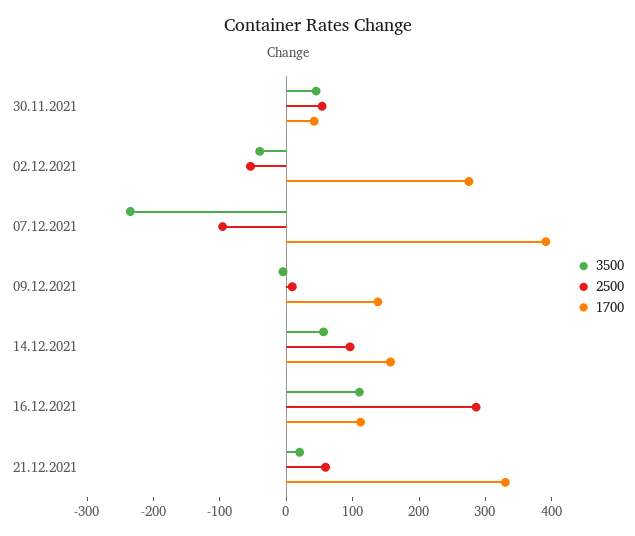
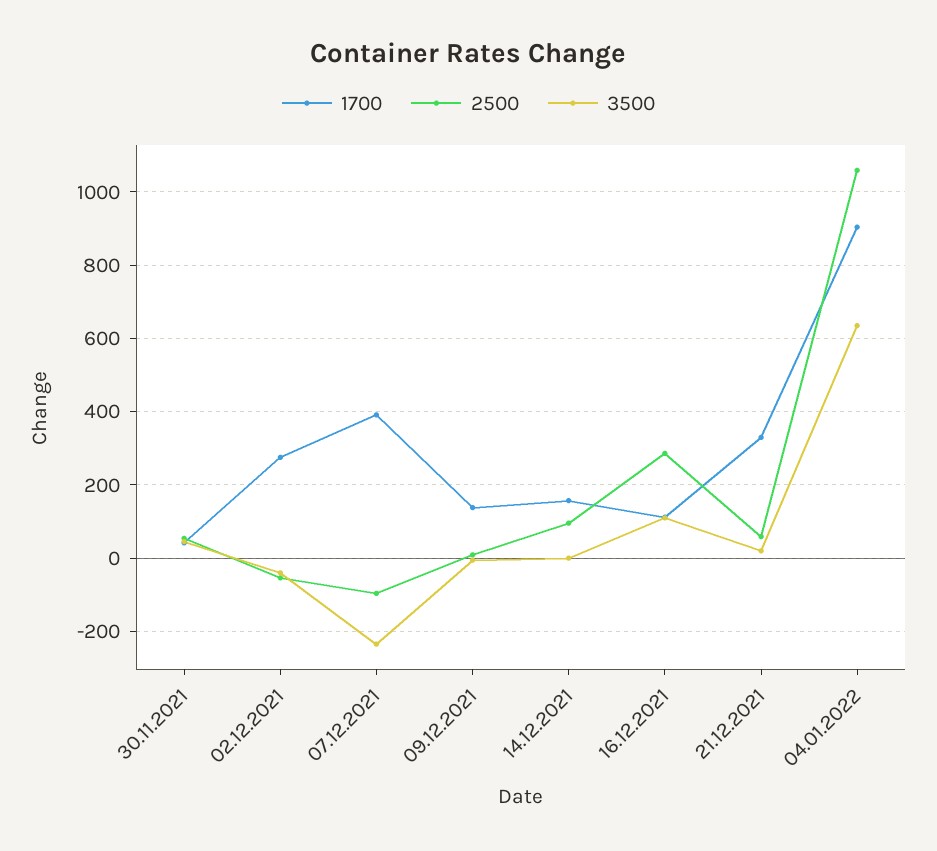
3500, 14.12.2021: 60 -> 0
1700, 04.01.2022: none -> 900
2500, 04.01.2022: none -> 1060
3500, 04.01.2022: none -> 640

